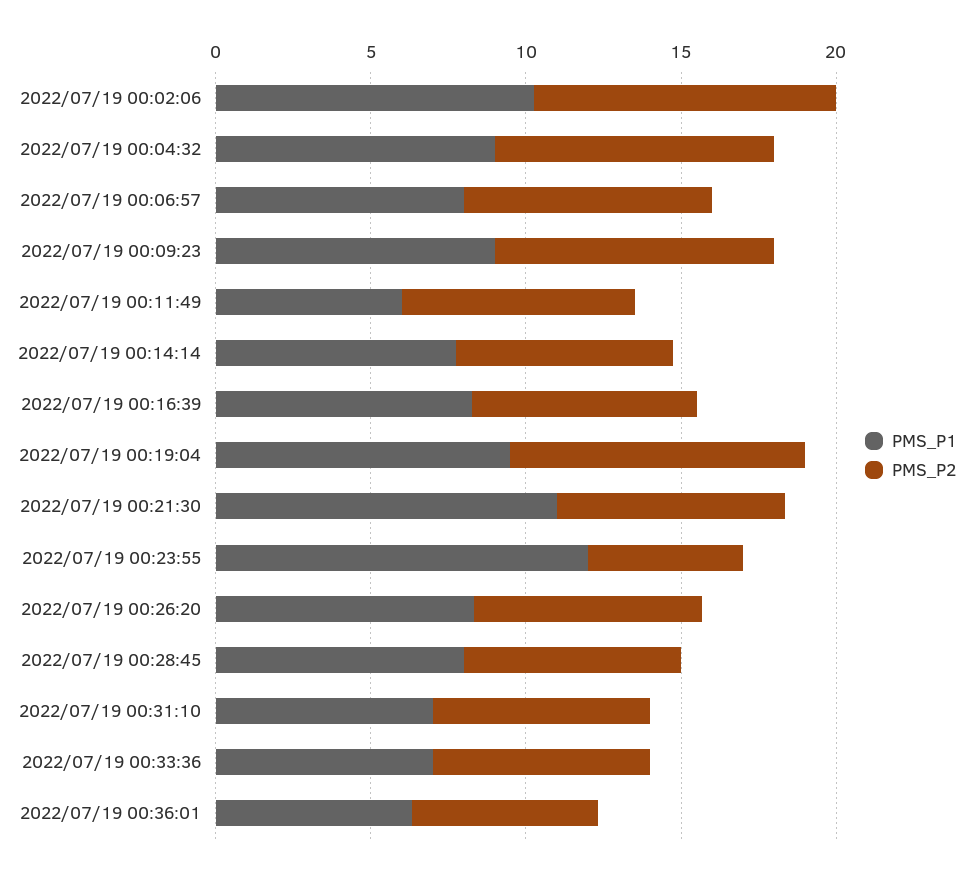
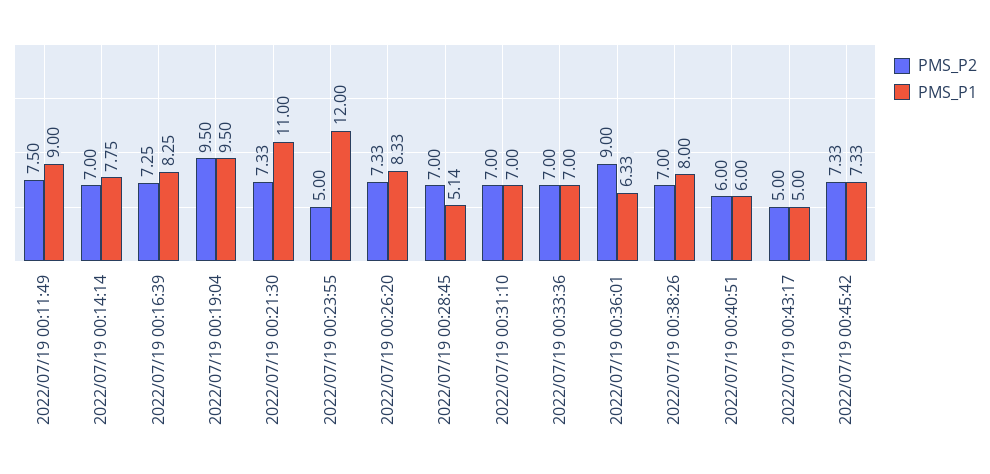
PMS_P1, 2022/07/19 00:02:06: 10 -> none
PMS_P2, 2022/07/19 00:02:06: 10 -> none
PMS_P1, 2022/07/19 00:04:32: 9 -> none
PMS_P2, 2022/07/19 00:04:32: 9 -> none
PMS_P1, 2022/07/19 00:06:57: 8 -> none
PMS_P2, 2022/07/19 00:06:57: 8 -> none
PMS_P1, 2022/07/19 00:09:23: 9 -> none
PMS_P2, 2022/07/19 00:09:23: 9 -> none
PMS_P1, 2022/07/19 00:11:49: 6 -> 9
PMS_P1, 2022/07/19 00:28:45: 8 -> 5.14
PMS_P2, 2022/07/19 00:36:01: 6 -> 9
PMS_P2, 2022/07/19 00:38:26: none -> 7
PMS_P1, 2022/07/19 00:38:26: none -> 8
PMS_P2, 2022/07/19 00:40:51: none -> 6
PMS_P1, 2022/07/19 00:40:51: none -> 6
PMS_P2, 2022/07/19 00:43:17: none -> 5
PMS_P1, 2022/07/19 00:43:17: none -> 5
PMS_P2, 2022/07/19 00:45:42: none -> 7.33
PMS_P1, 2022/07/19 00:45:42: none -> 7.33

